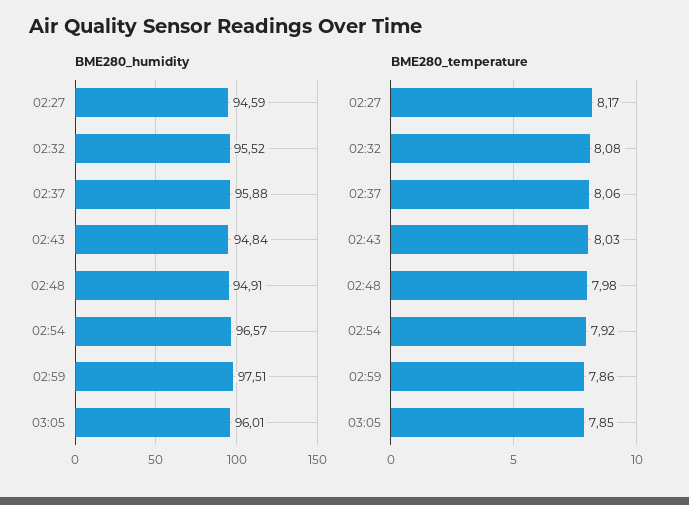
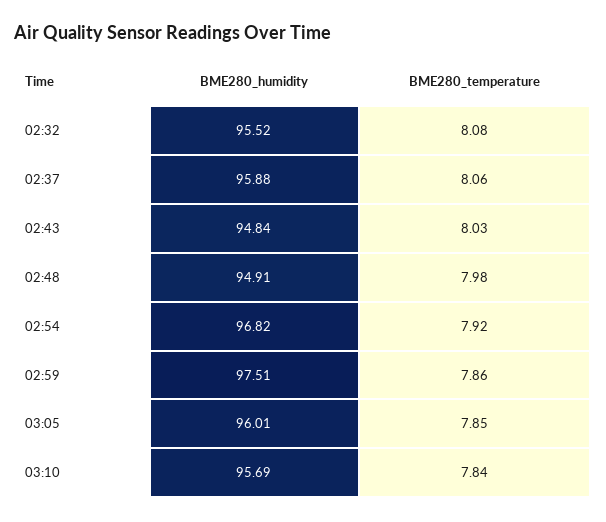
BME280_humidity, 02:27: 94.59 -> none
BME280_humidity, 02:54: 96.57 -> 96.82
BME280_temperature, 02:27: 8.17 -> none
BME280_humidity, 03:10: none -> 95.69
BME280_temperature, 03:10: none -> 7.84

